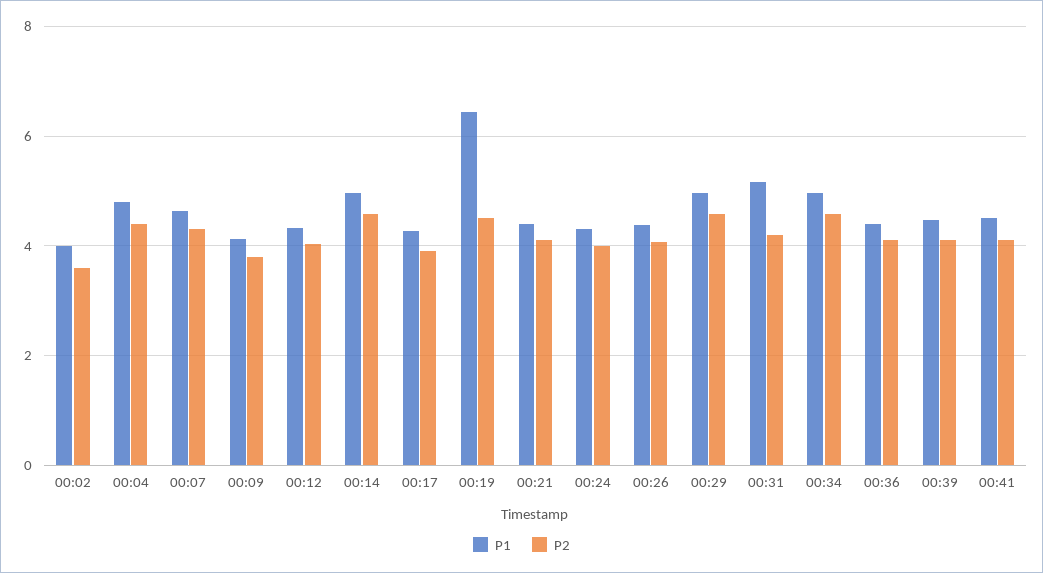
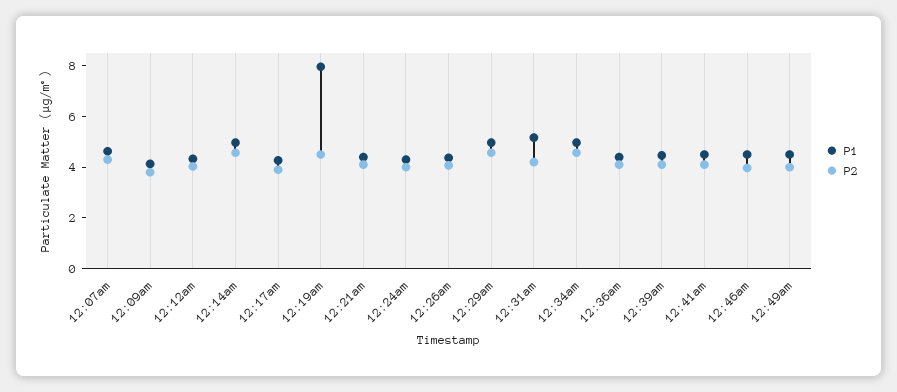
P1, 00:02: 4 -> none
P2, 00:02: 3.6 -> none
P1, 00:04: 4.8 -> none
P2, 00:04: 4.4 -> none
P1, 00:19: 6.4 -> 8
P1, 12:46am: none -> 4.5
P2, 12:46am: none -> 4
P1, 12:49am: none -> 4.5
P2, 12:49am: none -> 4

